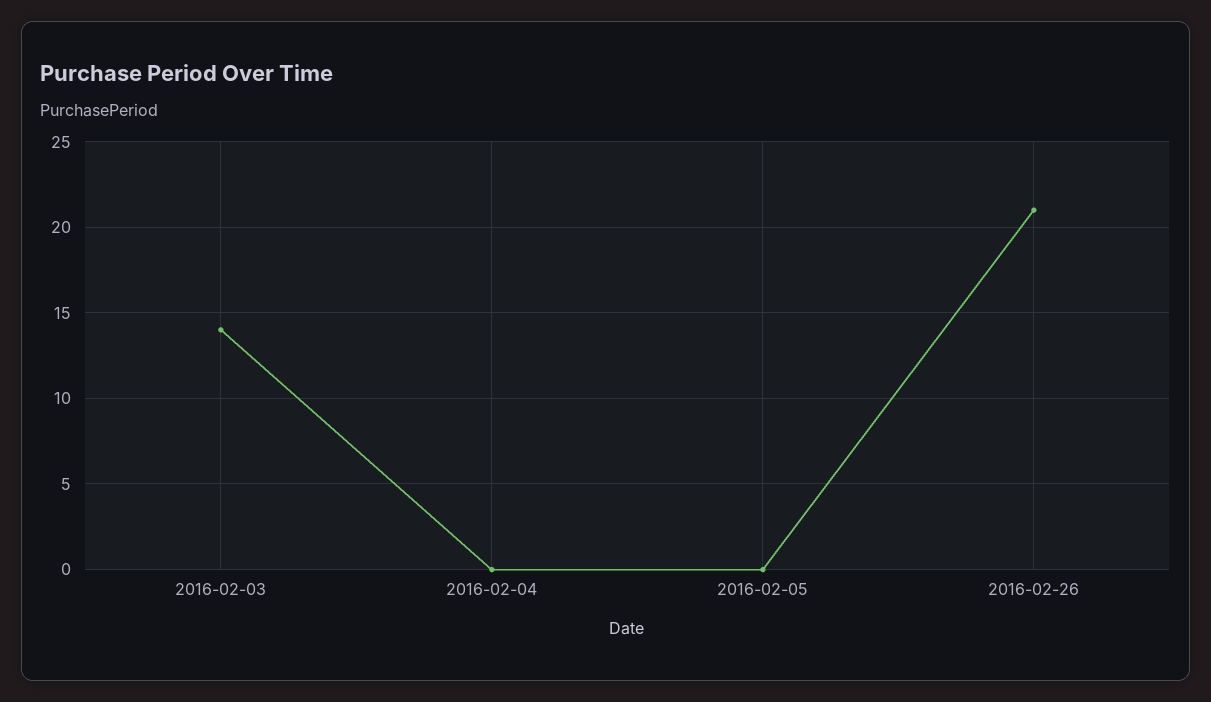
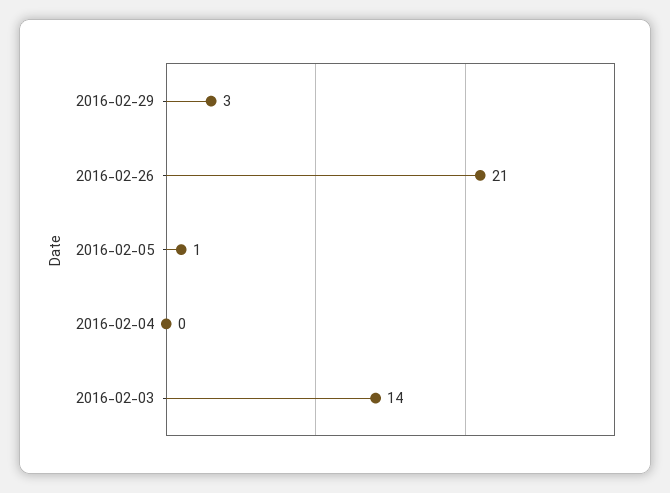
2016-02-05: 0 -> 1
2016-02-29: none -> 3

